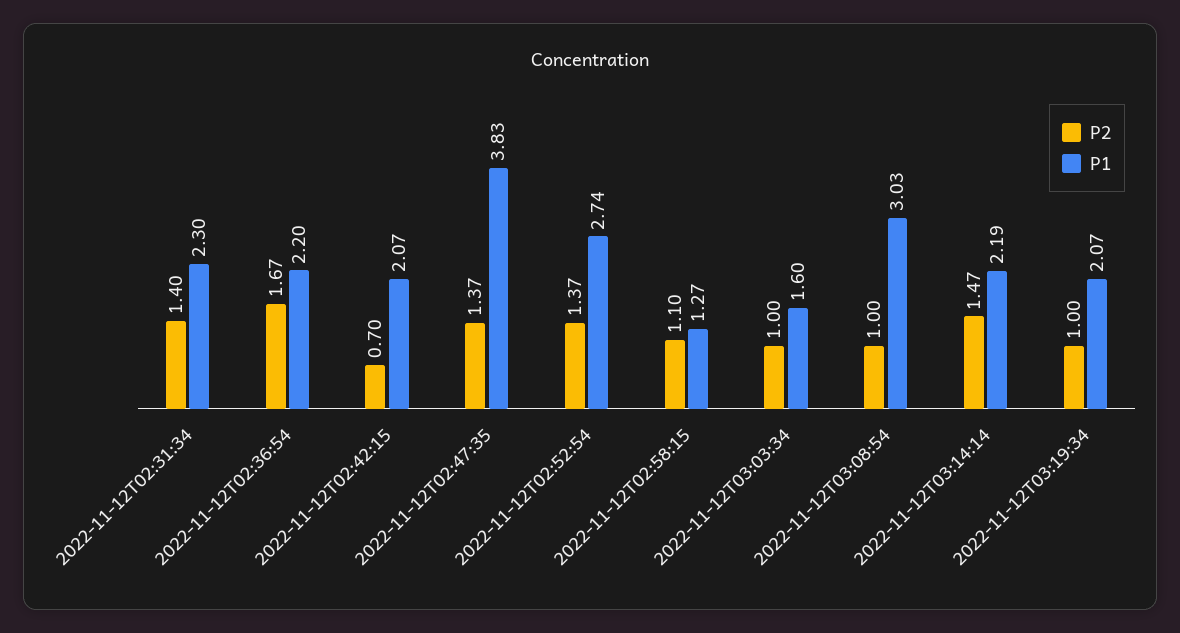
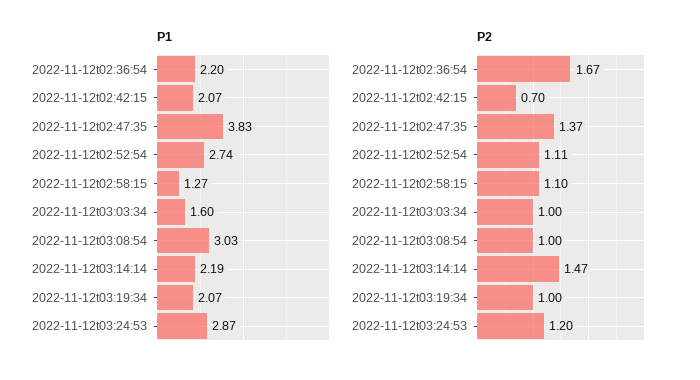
P2, 2022-11-12T02:31:34: 1.4 -> none
P1, 2022-11-12T02:31:34: 2.3 -> none
P2, 2022-11-12T02:52:54: 1.37 -> 1.11
P1, 2022-11-12t03:24:53: none -> 2.87
P2, 2022-11-12t03:24:53: none -> 1.2

